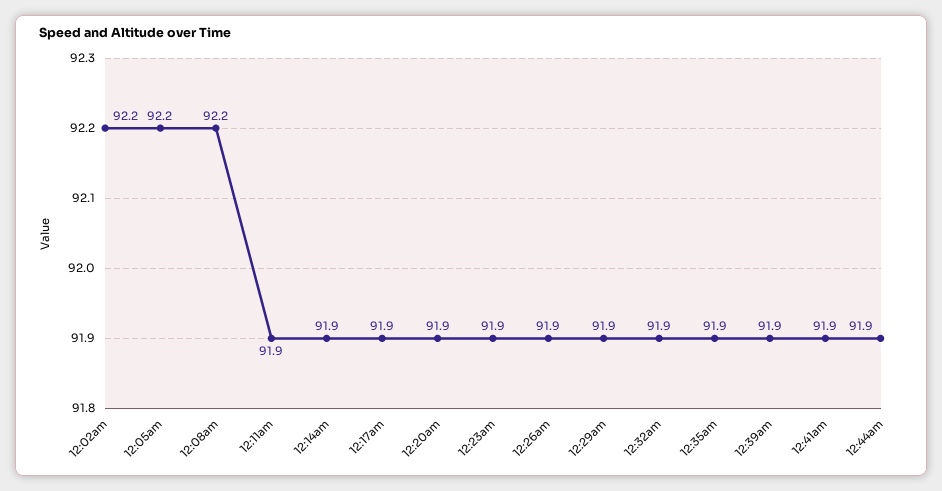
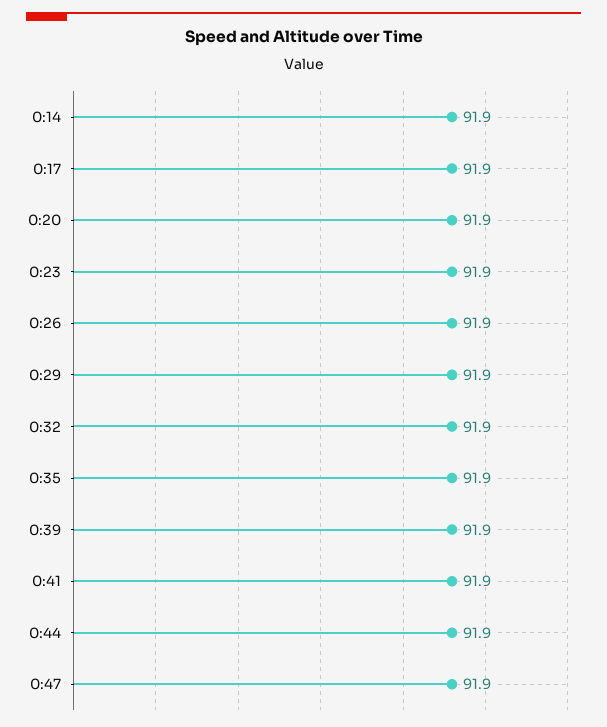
12:02am: 92.2 -> none
12:05am: 92.2 -> none
12:08am: 92.2 -> none
12:11am: 91.9 -> none
0:47: none -> 91.9

